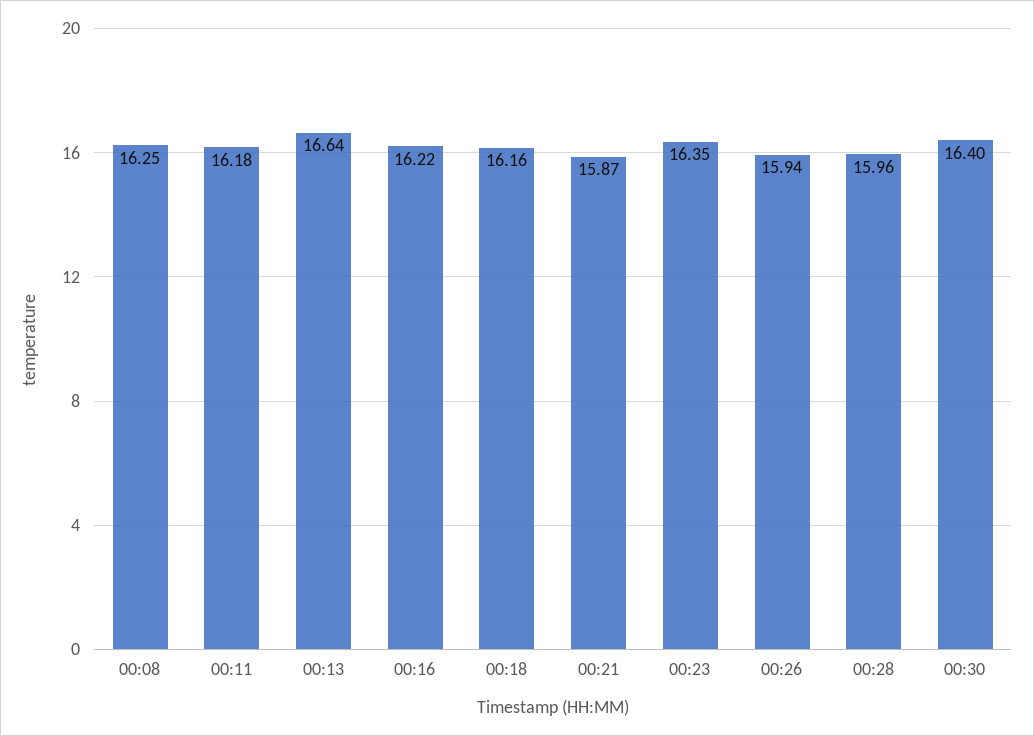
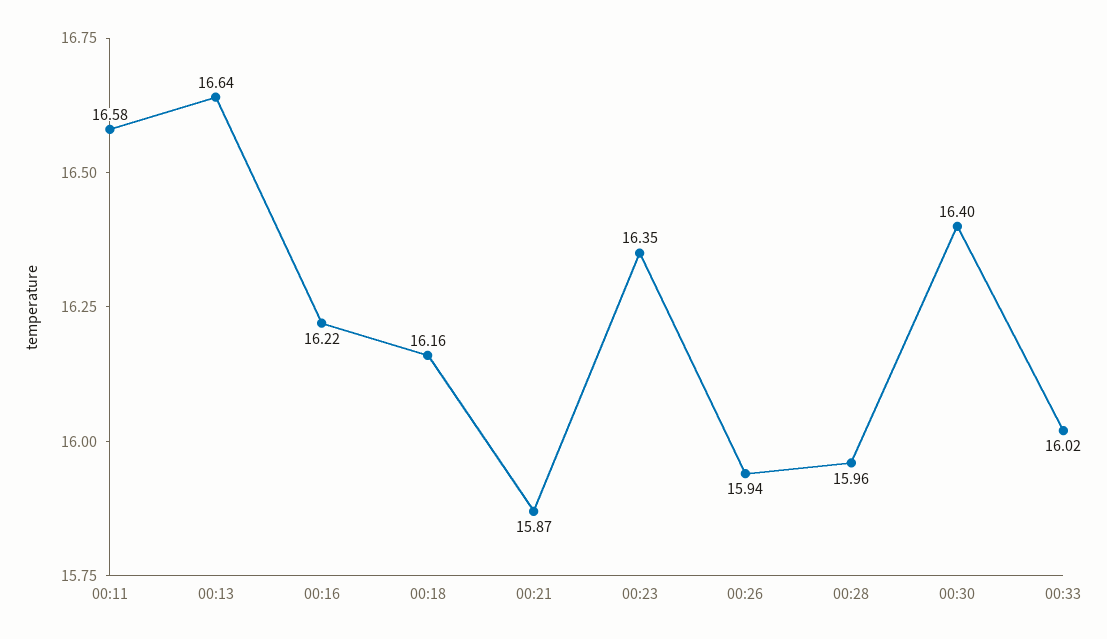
00:08: 16.25 -> none
00:11: 16.18 -> 16.58
00:33: none -> 16.02

